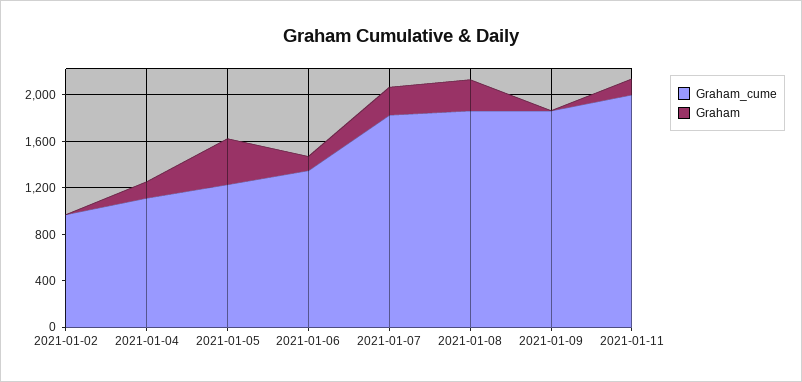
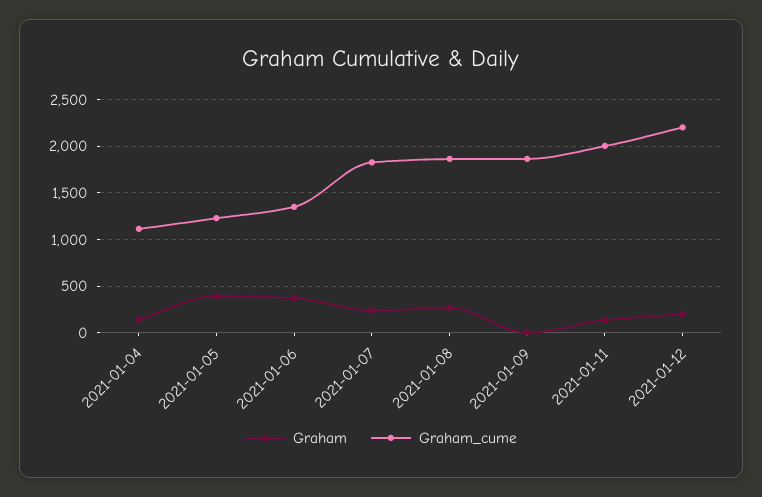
Graham_cume, 2021-01-02: 1000 -> none
Graham, 2021-01-02: 0 -> none
Graham, 2021-01-06: 100 -> 400
Graham, 2021-01-12: none -> 200
Graham_cume, 2021-01-12: none -> 2200

